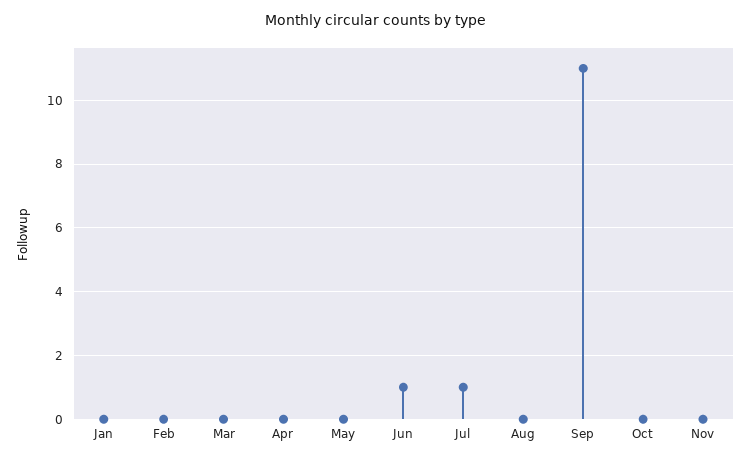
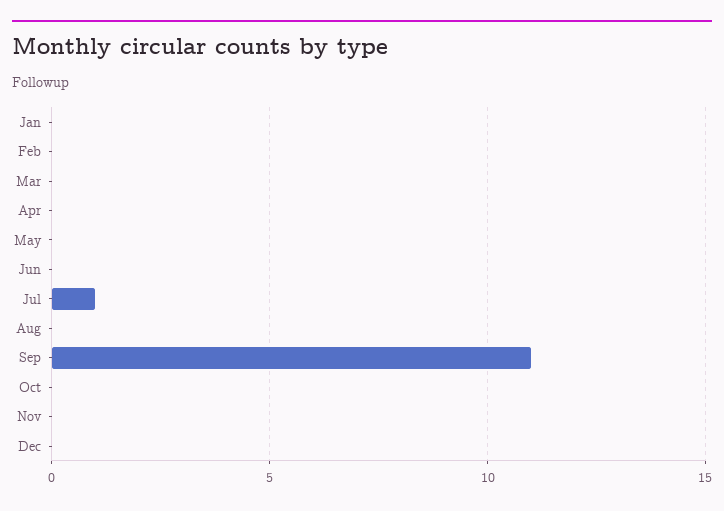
Jun: 1 -> 0
Dec: none -> 0

